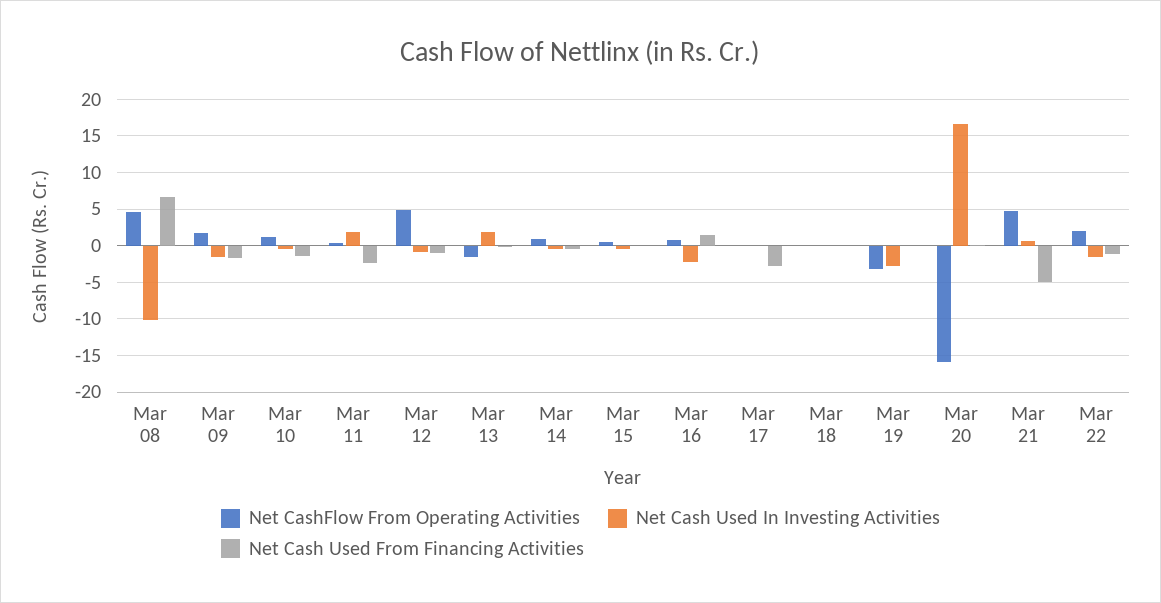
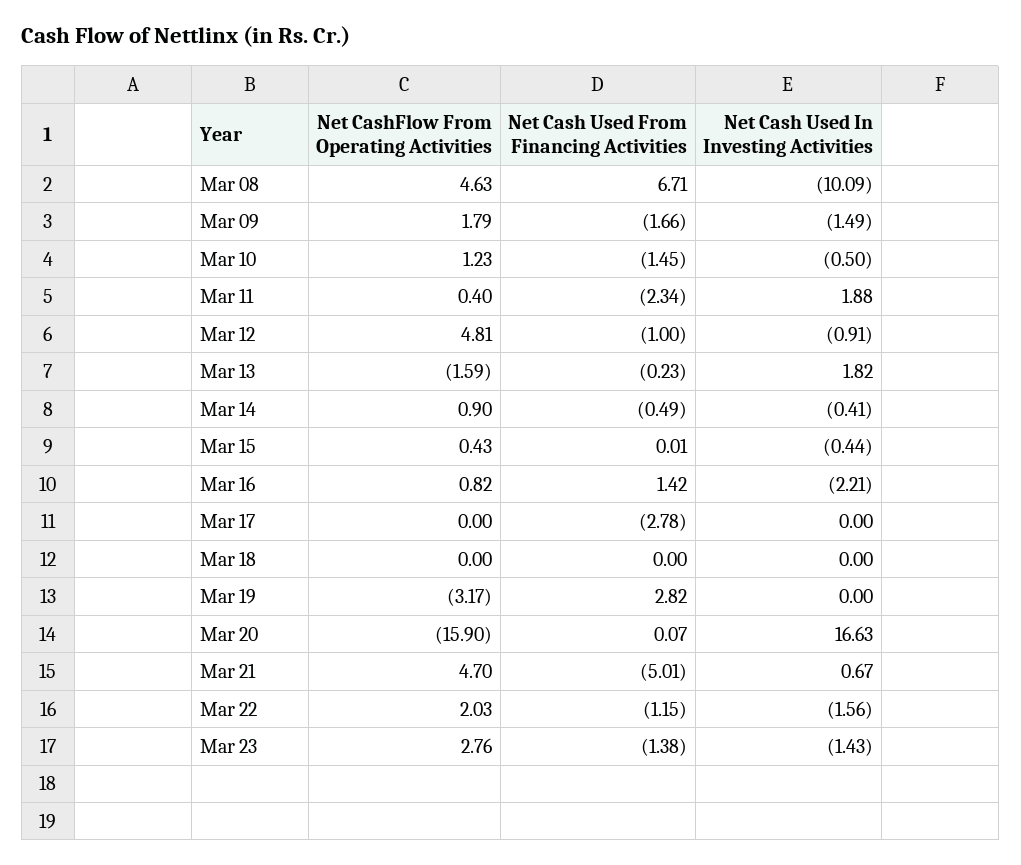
Net Cash Used In Investing Activities, Mar 19: -3 -> 0
Net Cash Used From Financing Activities, Mar 19: 0 -> 2.82
Net CashFlow From Operating Activities, Mar 23: none -> 2.76
Net Cash Used From Financing Activities, Mar 23: none -> -1.38
Net Cash Used In Investing Activities, Mar 23: none -> -1.43

